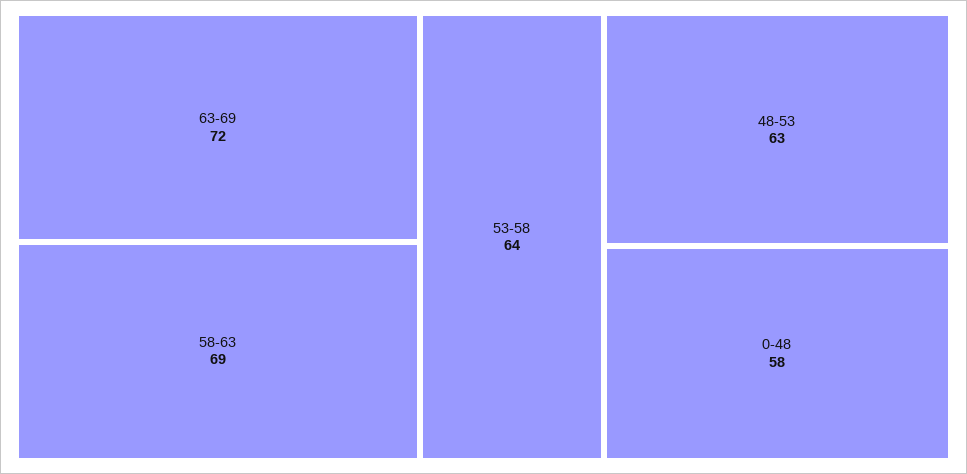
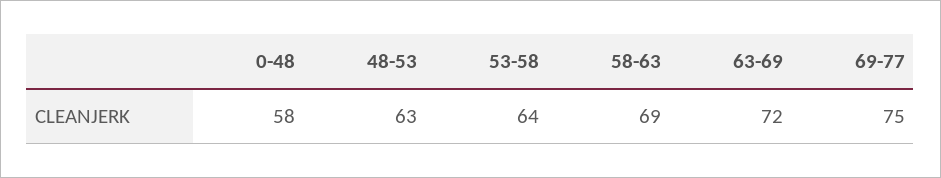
69-77: none -> 75

